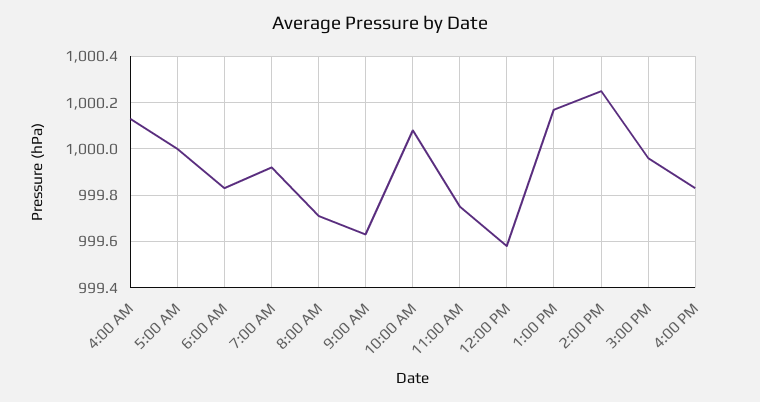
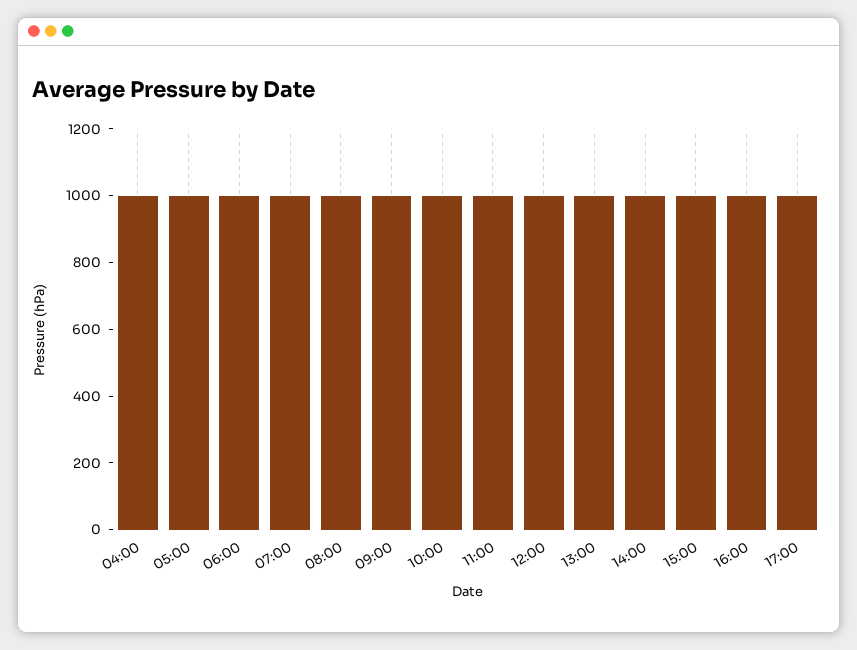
17:00: none -> 1000

